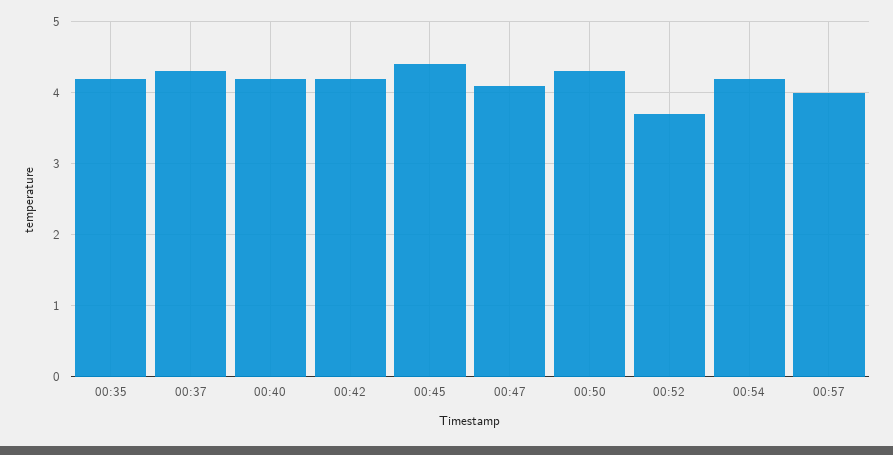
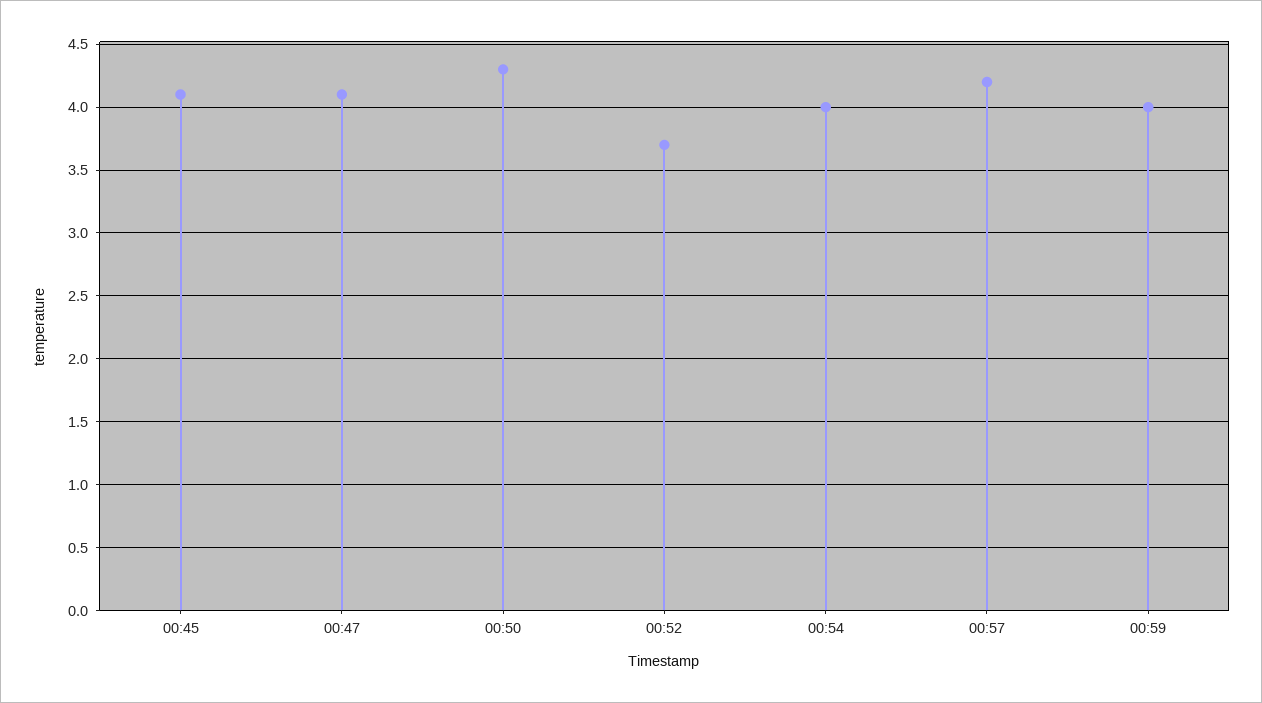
00:35: 4.2 -> none
00:37: 4.3 -> none
00:40: 4.2 -> none
00:42: 4.2 -> none
00:45: 4.4 -> 4.1
00:54: 4.2 -> 4
00:57: 4 -> 4.2
00:59: none -> 4

